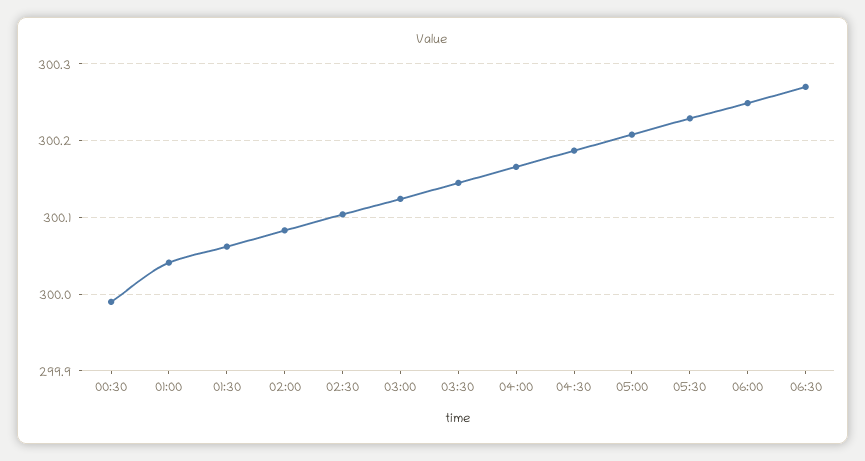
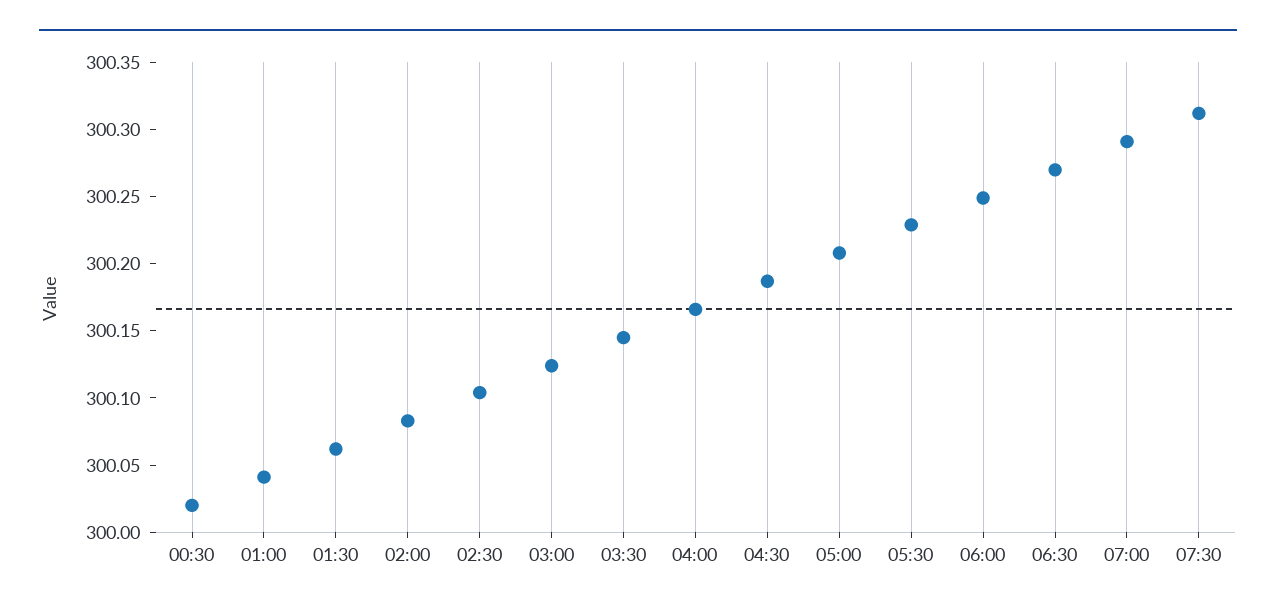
00:30: 299.99 -> 300.02
07:00: none -> 300.29
07:30: none -> 300.31

